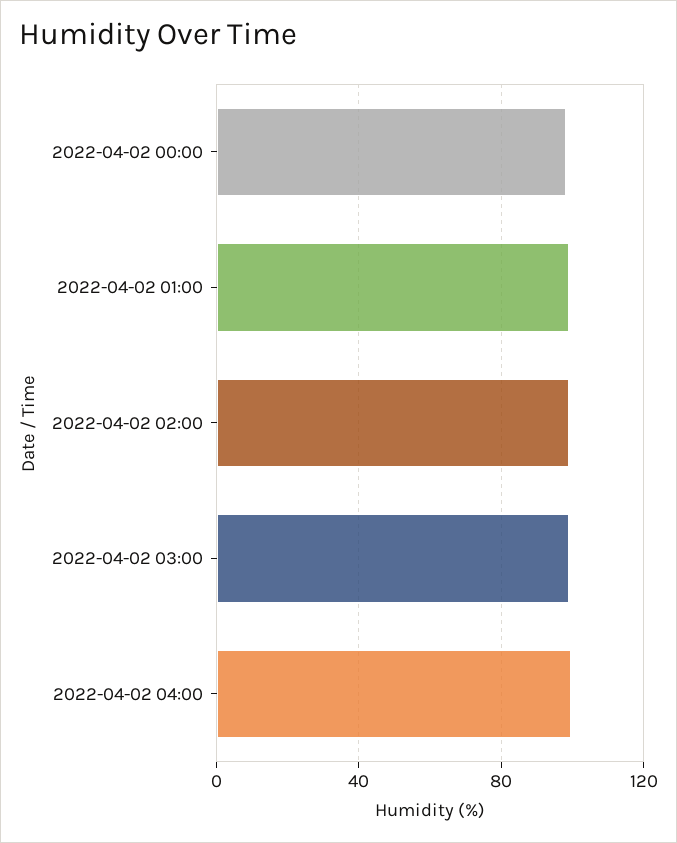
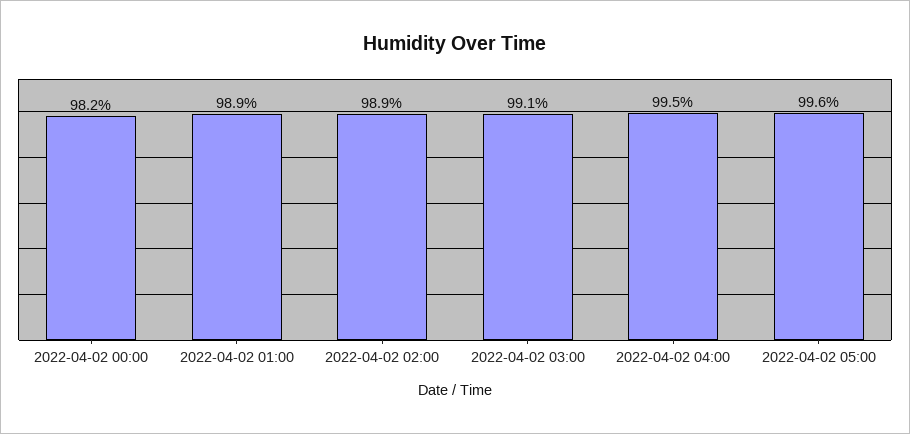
2022-04-02 05:00: none -> 99.6

